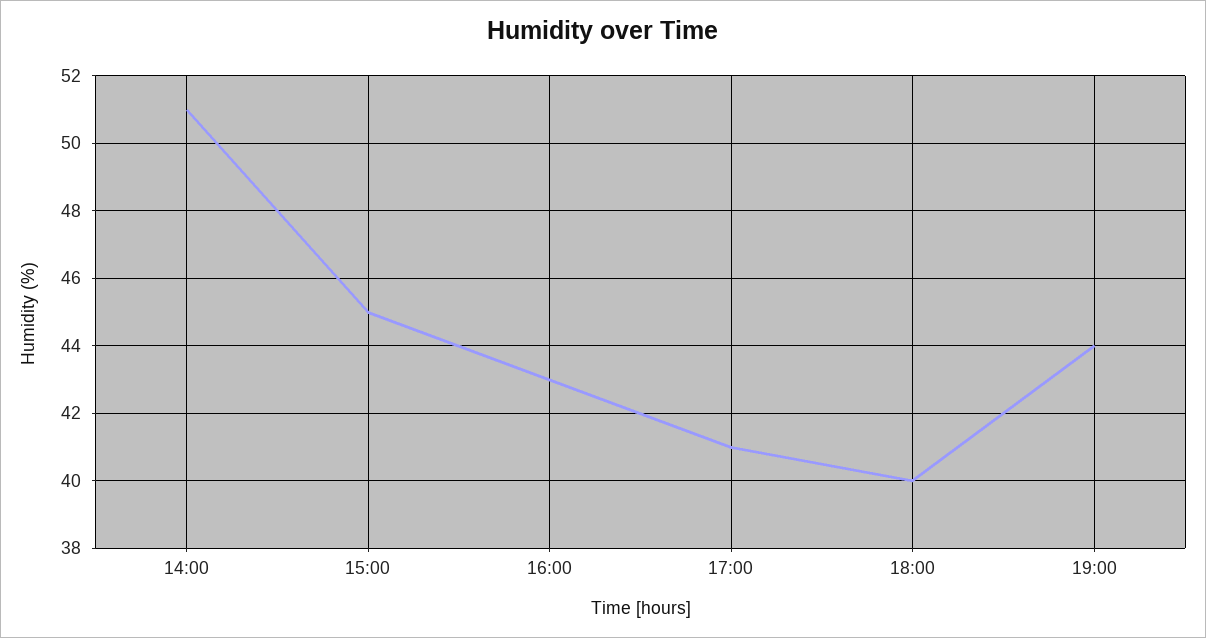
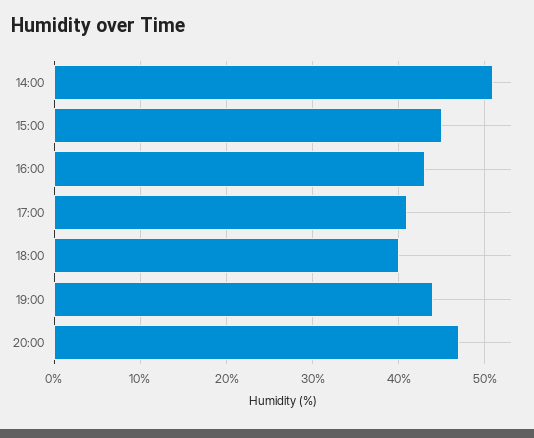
20:00: none -> 47

